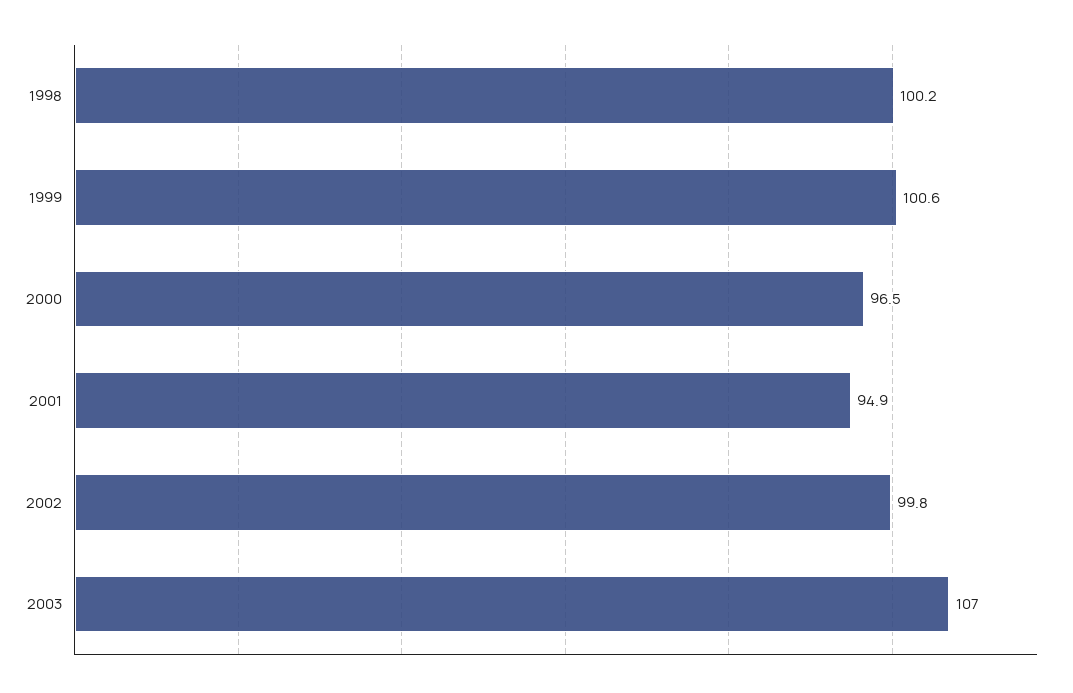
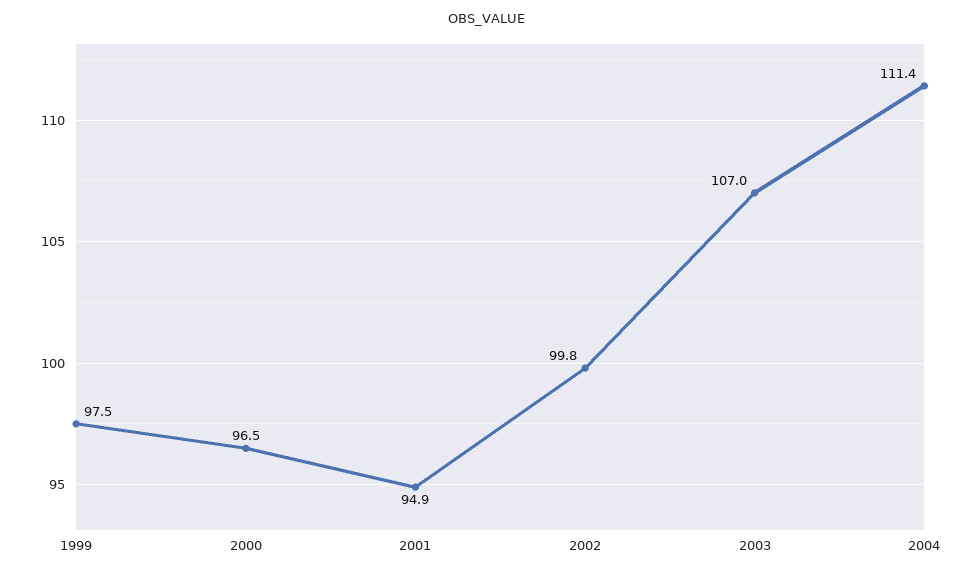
1998: 100.2 -> none
1999: 100.6 -> 97.5
2004: none -> 111.4

